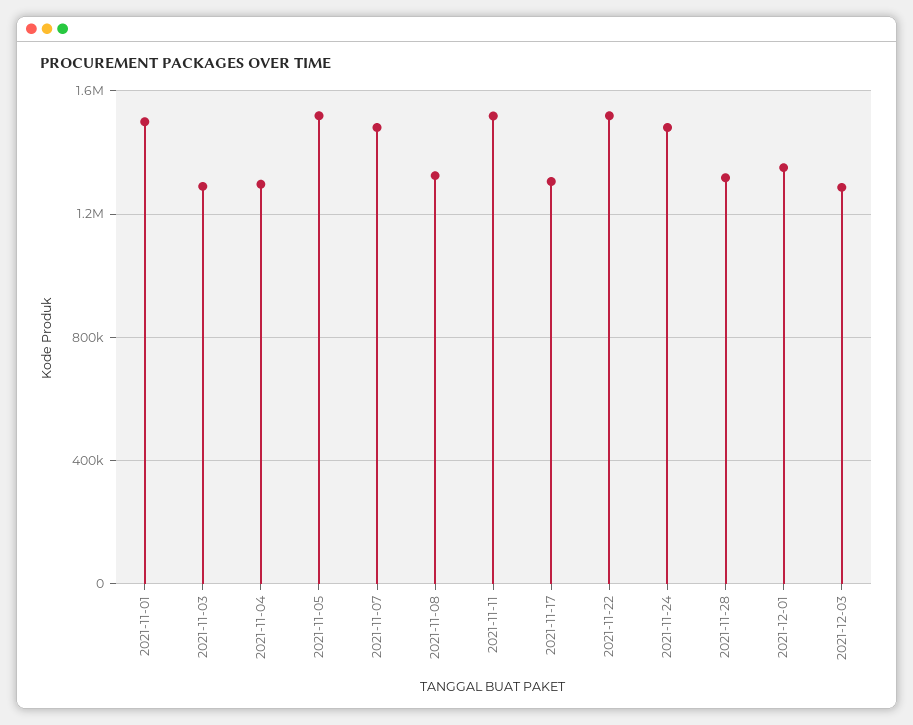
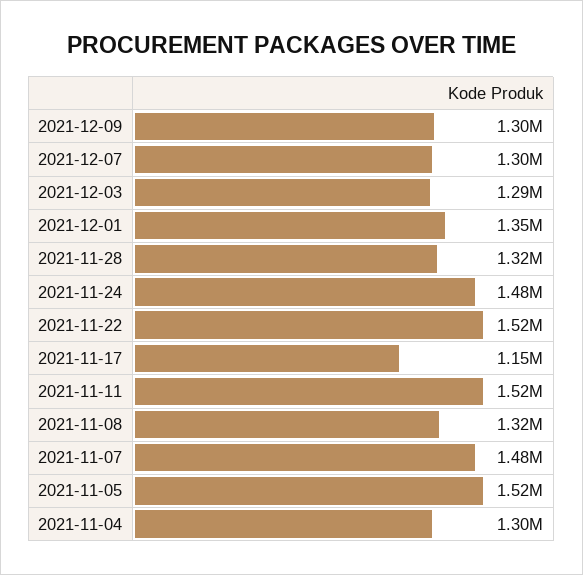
2021-11-01: 1500000 -> none
2021-11-03: 1300000 -> none
2021-11-17: 1300000 -> 1150000
2021-12-09: none -> 1300000
2021-12-07: none -> 1300000

